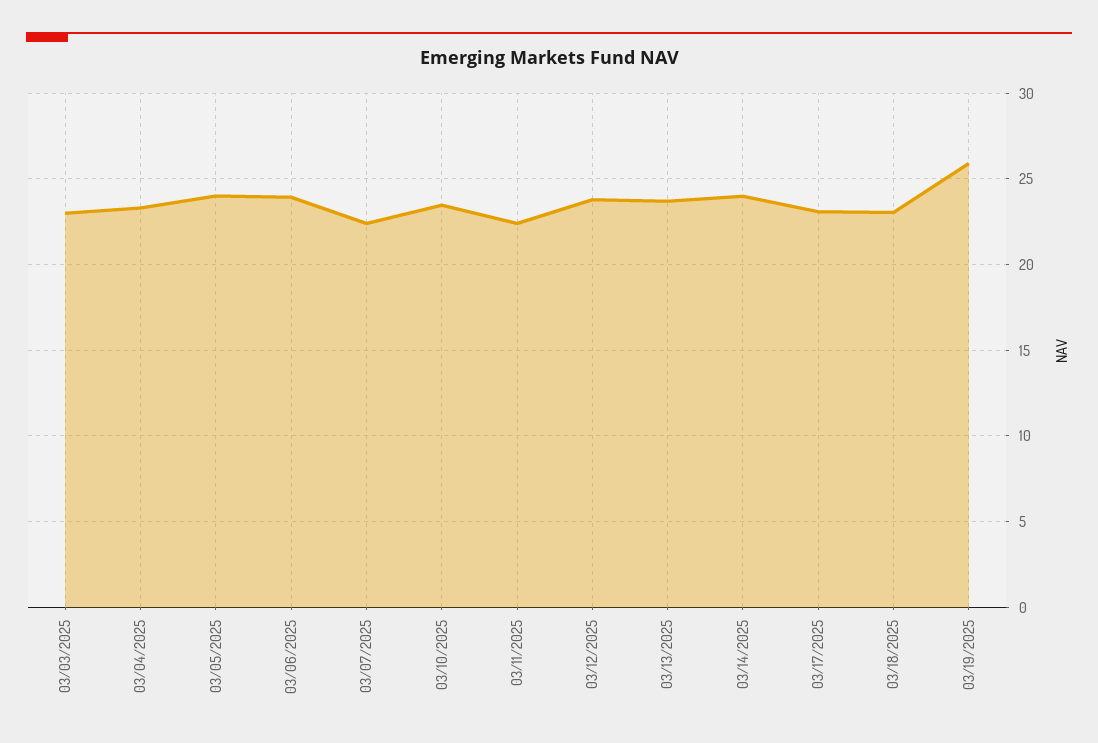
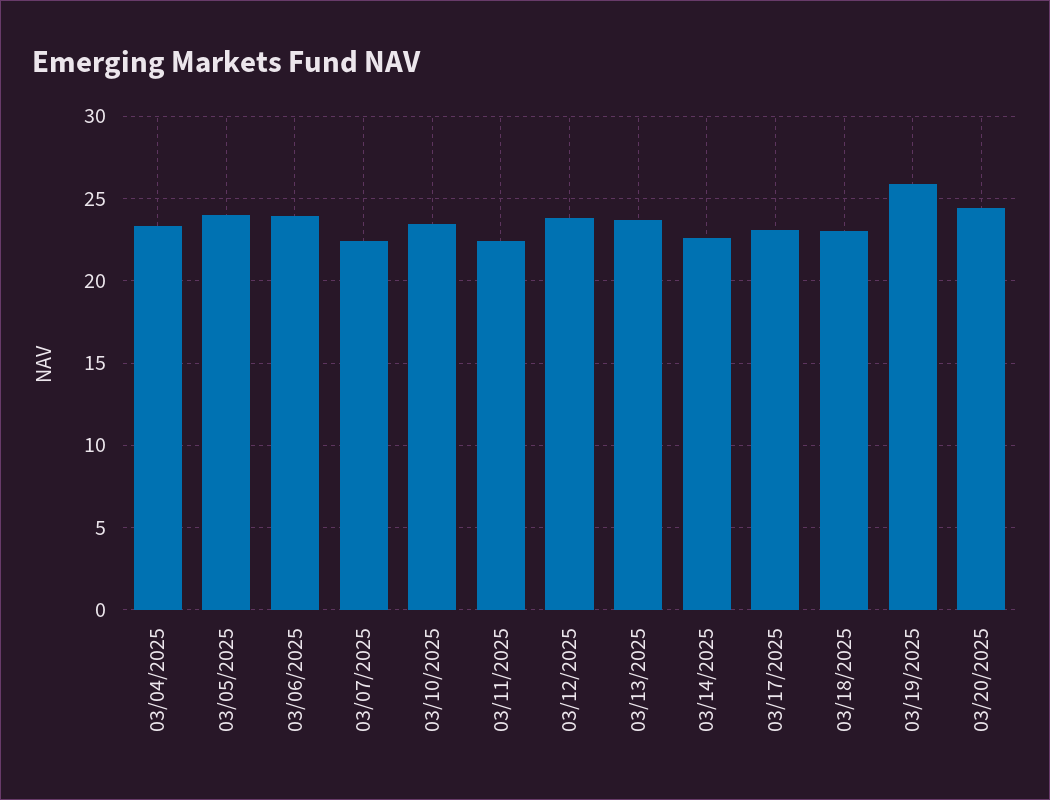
03/03/2025: 23 -> none
03/14/2025: 24 -> 22.5
03/20/2025: none -> 24.5

